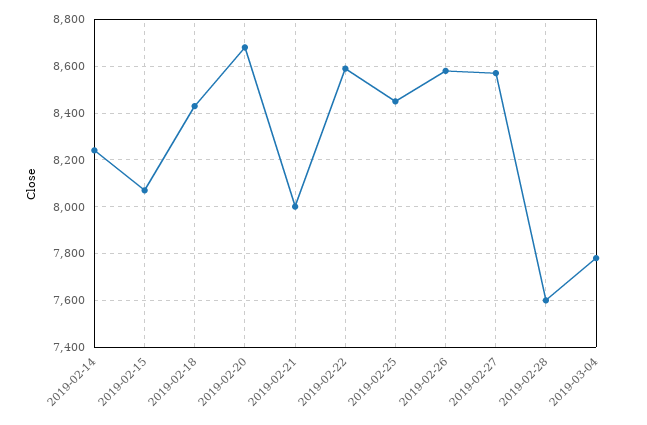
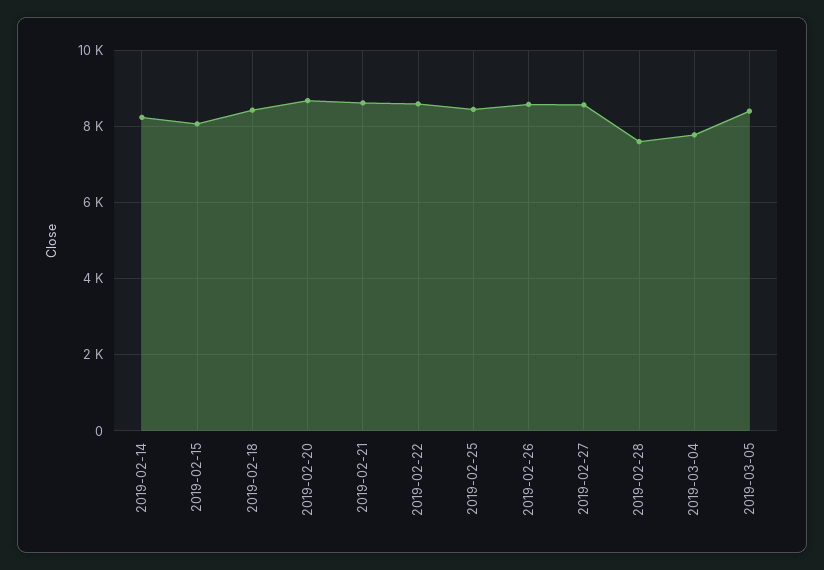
2019-02-21: 8000 -> 8600
2019-03-05: none -> 8400

